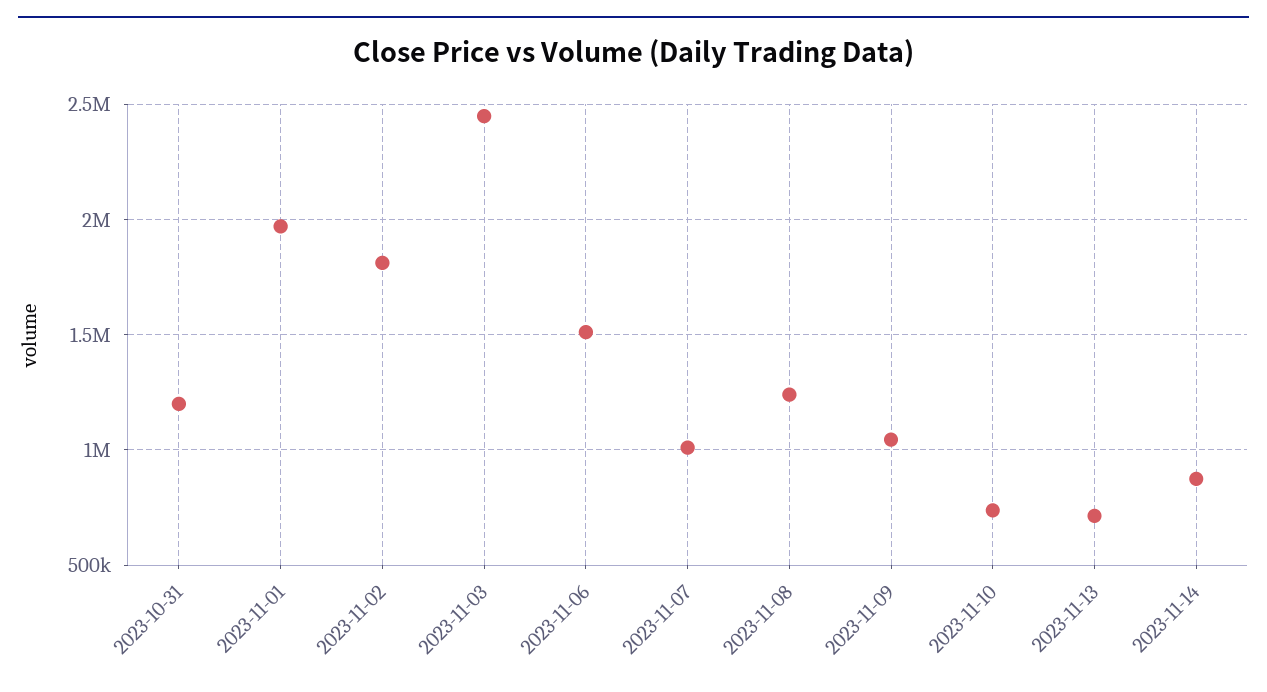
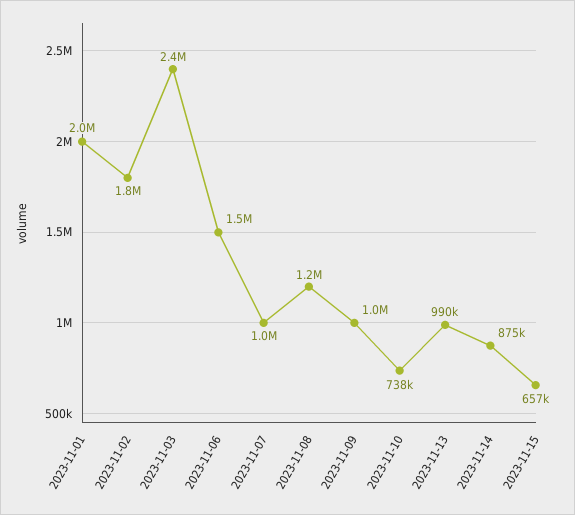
2023-10-31: 1200000 -> none
2023-11-13: 700000 -> 990000
2023-11-15: none -> 657000

